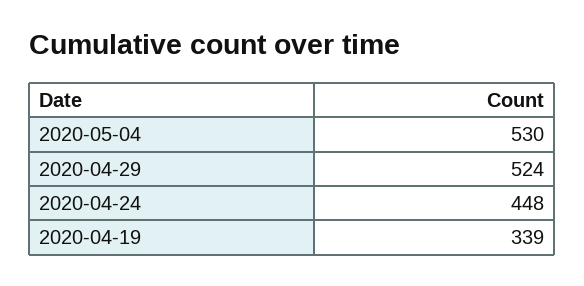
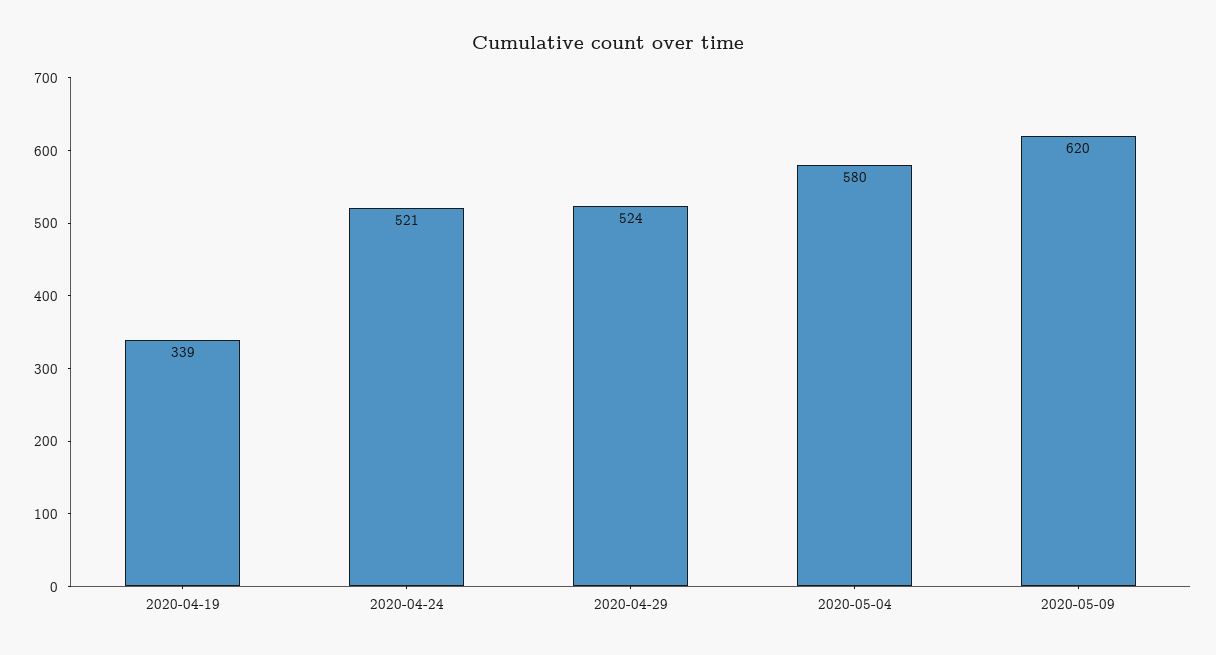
2020-05-04: 530 -> 580
2020-04-24: 448 -> 521
2020-05-09: none -> 620

